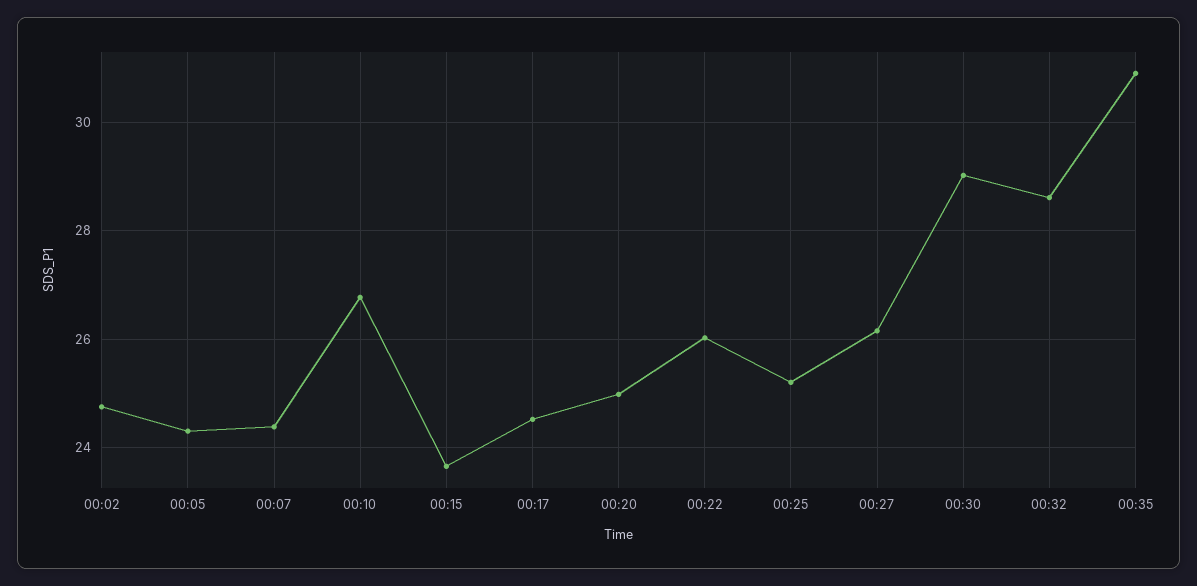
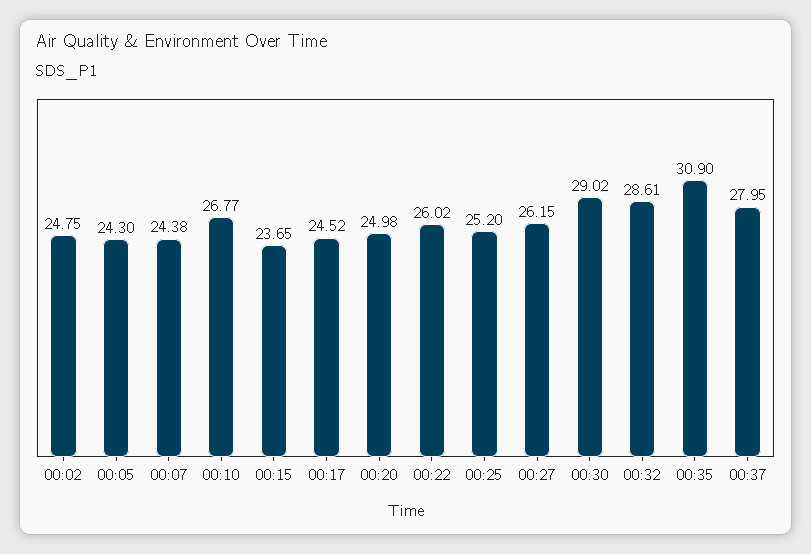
00:37: none -> 27.95

